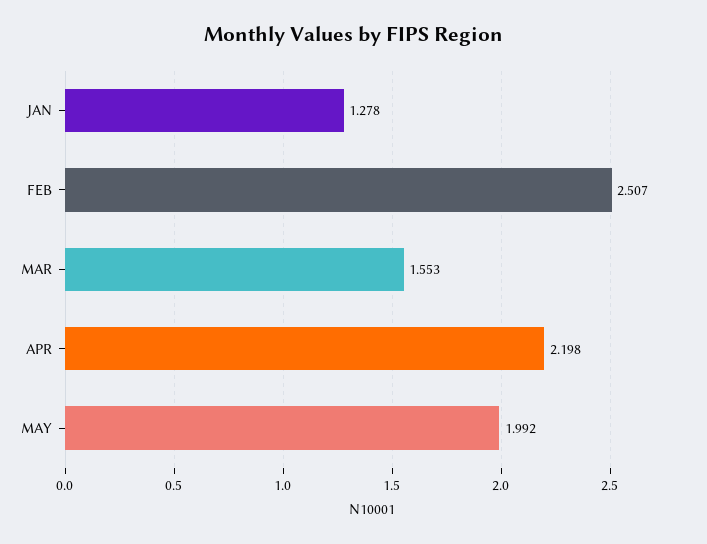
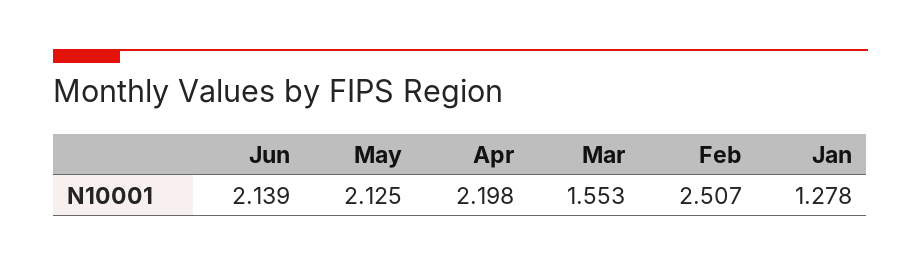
MAY: 1.992 -> 2.125
Jun: none -> 2.139

